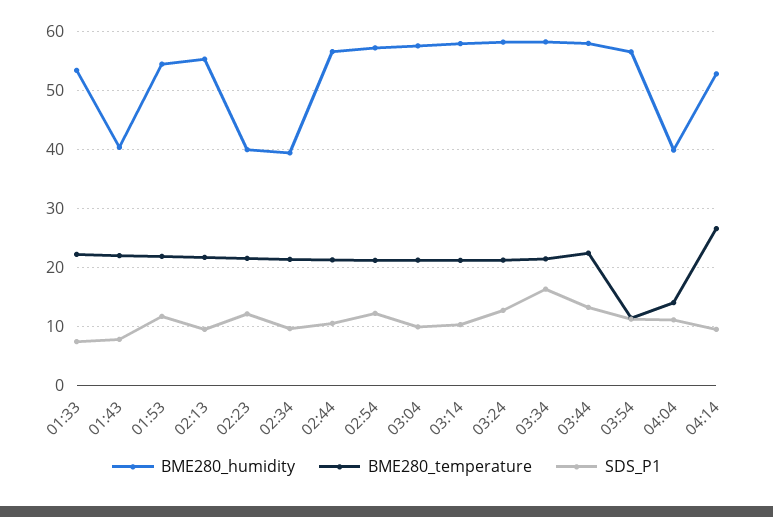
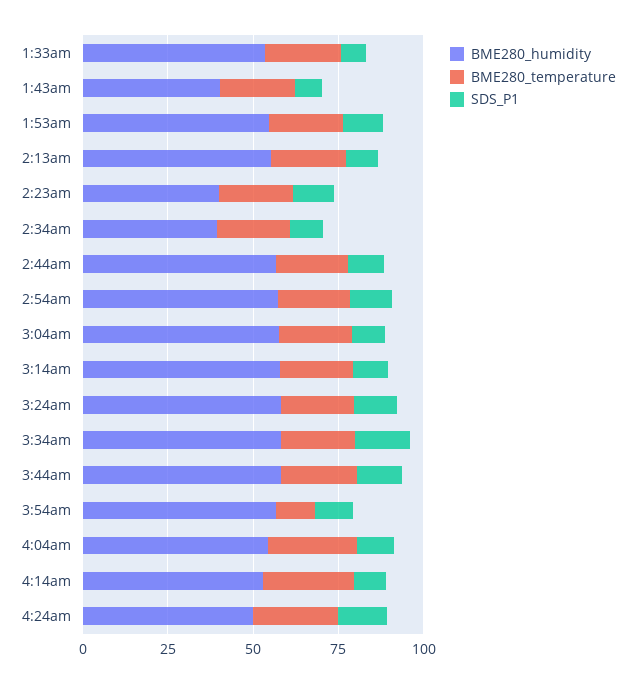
BME280_humidity, 04:04: 40 -> 55
BME280_temperature, 04:04: 14 -> 25
BME280_humidity, 4:24am: none -> 50
BME280_temperature, 4:24am: none -> 25
SDS_P1, 4:24am: none -> 15

